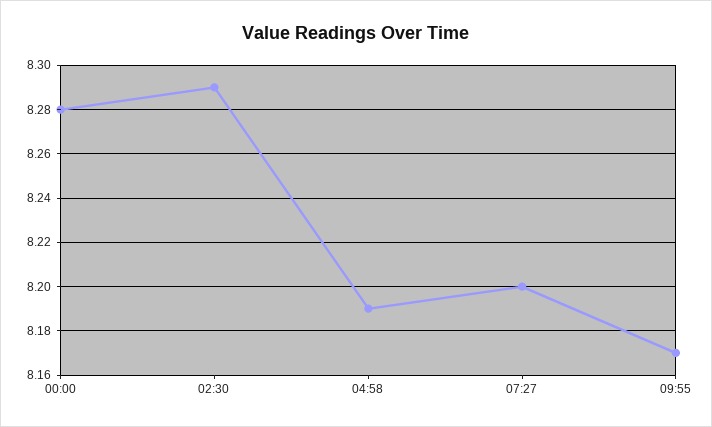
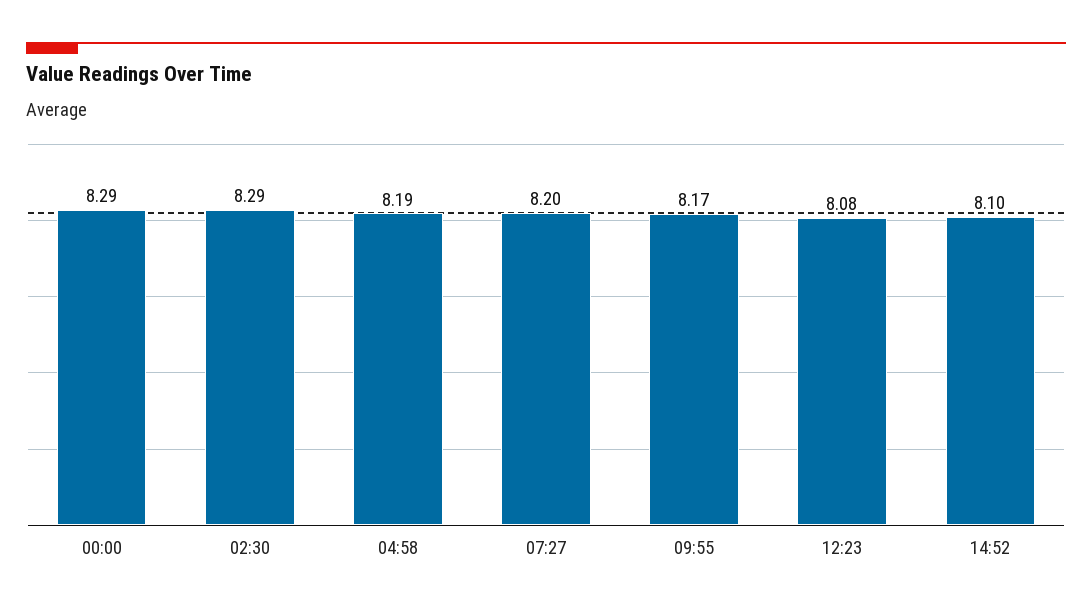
00:00: 8.28 -> 8.29
12:23: none -> 8.08
14:52: none -> 8.1

